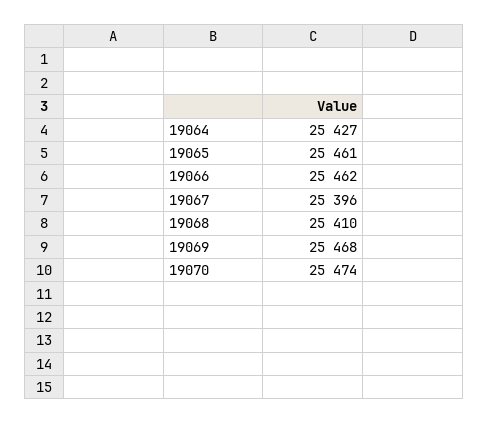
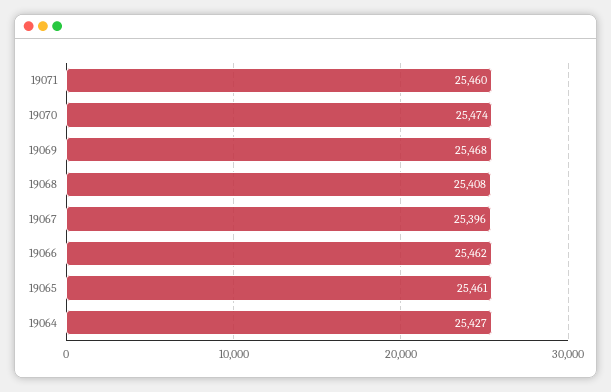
19068: 25410 -> 25408
19071: none -> 25460

